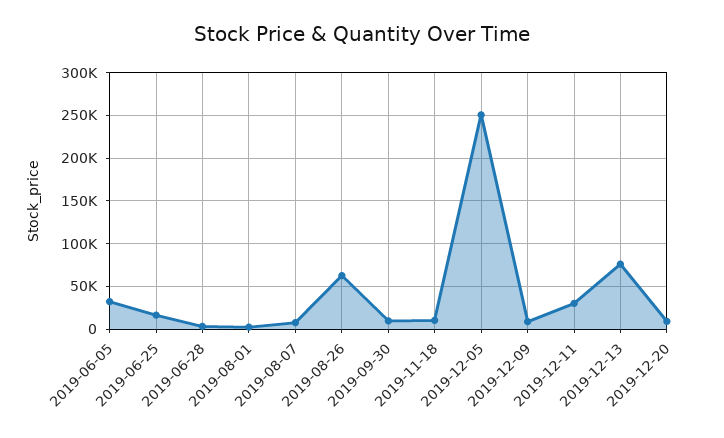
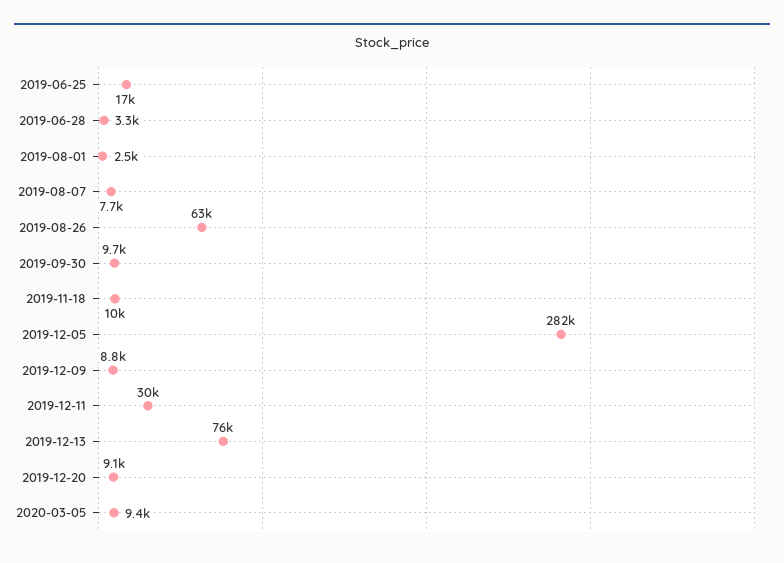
2019-06-05: 30000 -> none
2019-12-05: 250000 -> 282000
2020-03-05: none -> 9400

